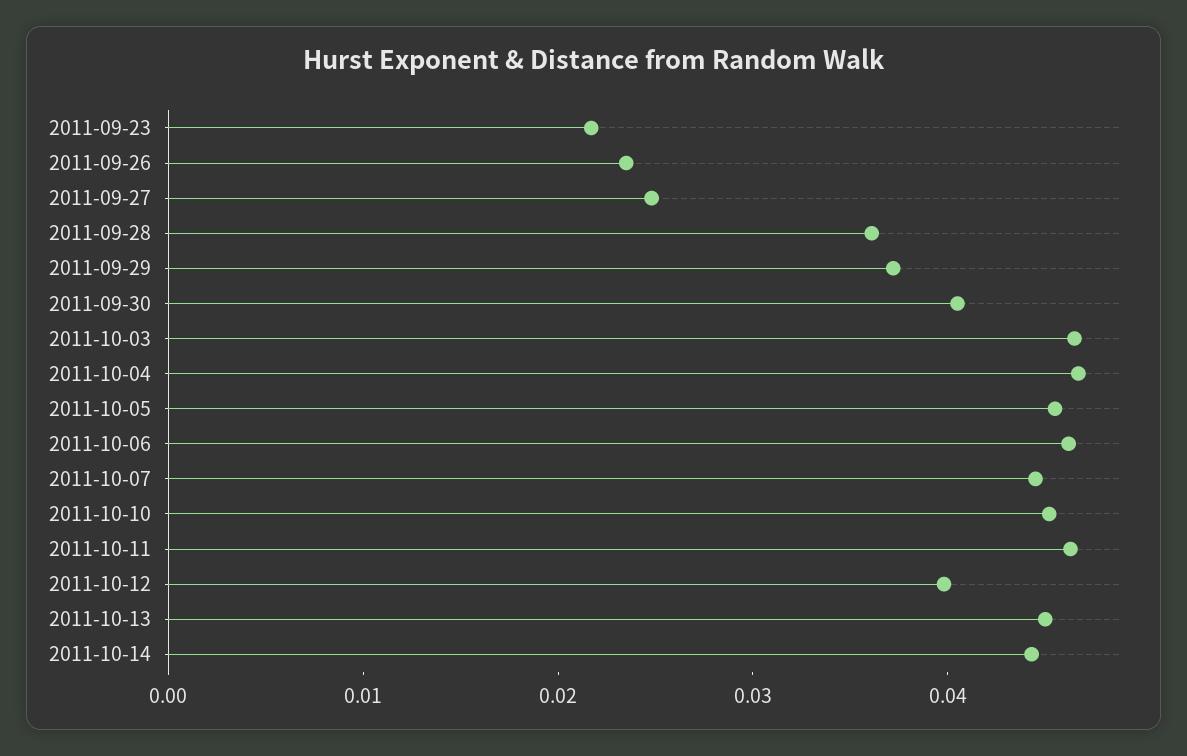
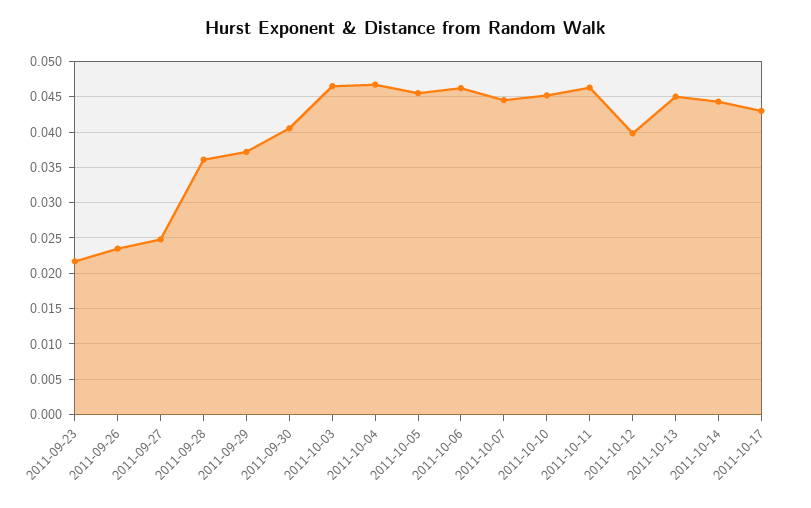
2011-10-17: none -> 0.043

